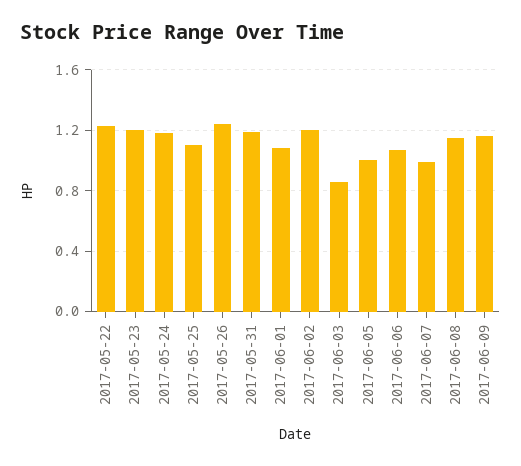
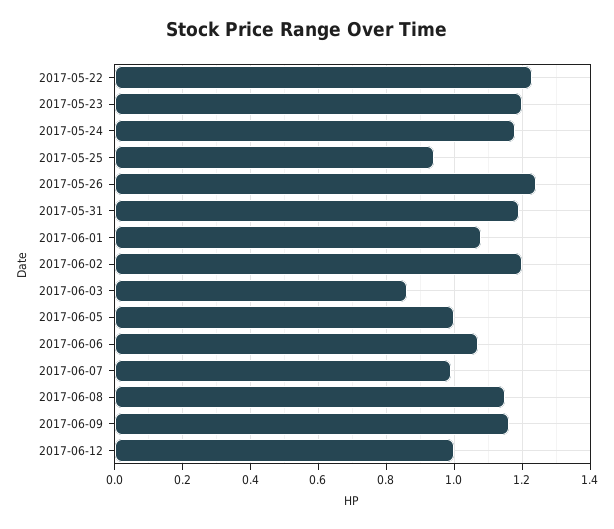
2017-05-25: 1.1 -> 0.95
2017-06-12: none -> 1

